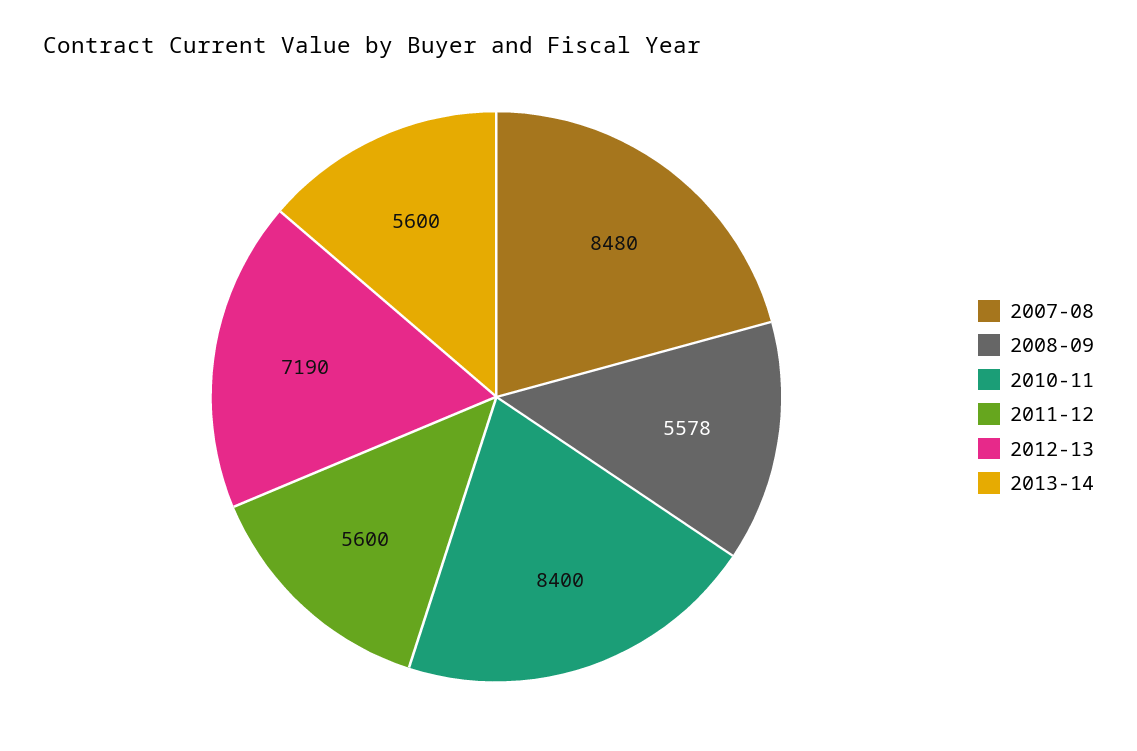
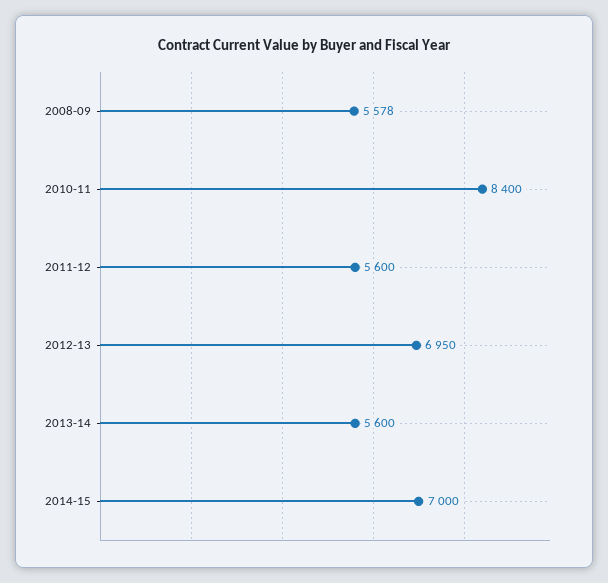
2007-08: 8480 -> none
2012-13: 7190 -> 6950
2014-15: none -> 7000

